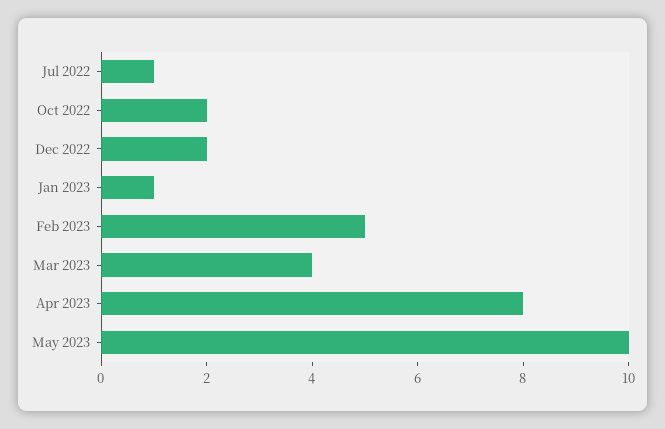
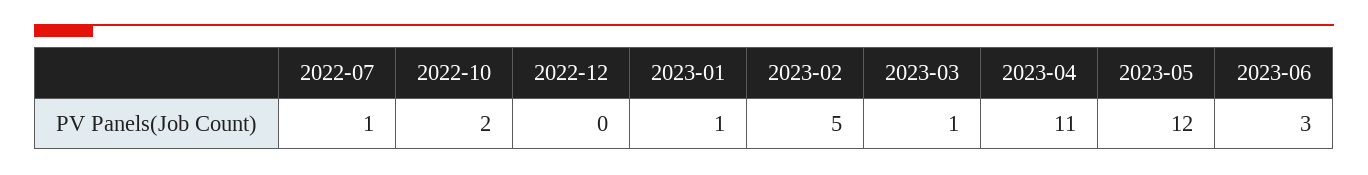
Dec 2022: 2 -> 0
Mar 2023: 4 -> 1
Apr 2023: 8 -> 11
May 2023: 10 -> 12
2023-06: none -> 3

